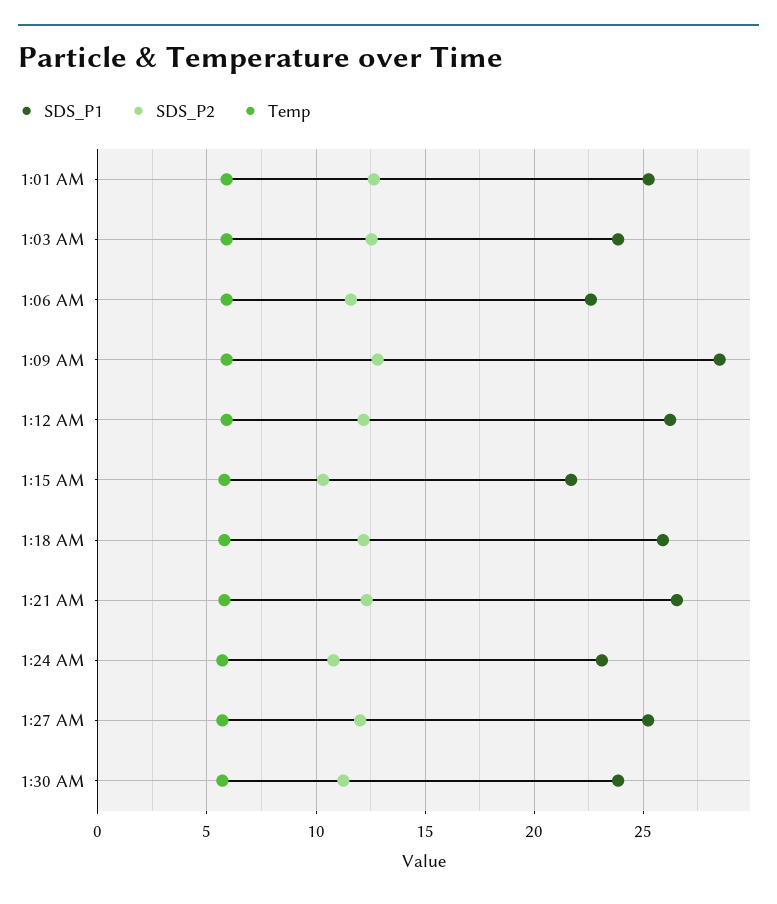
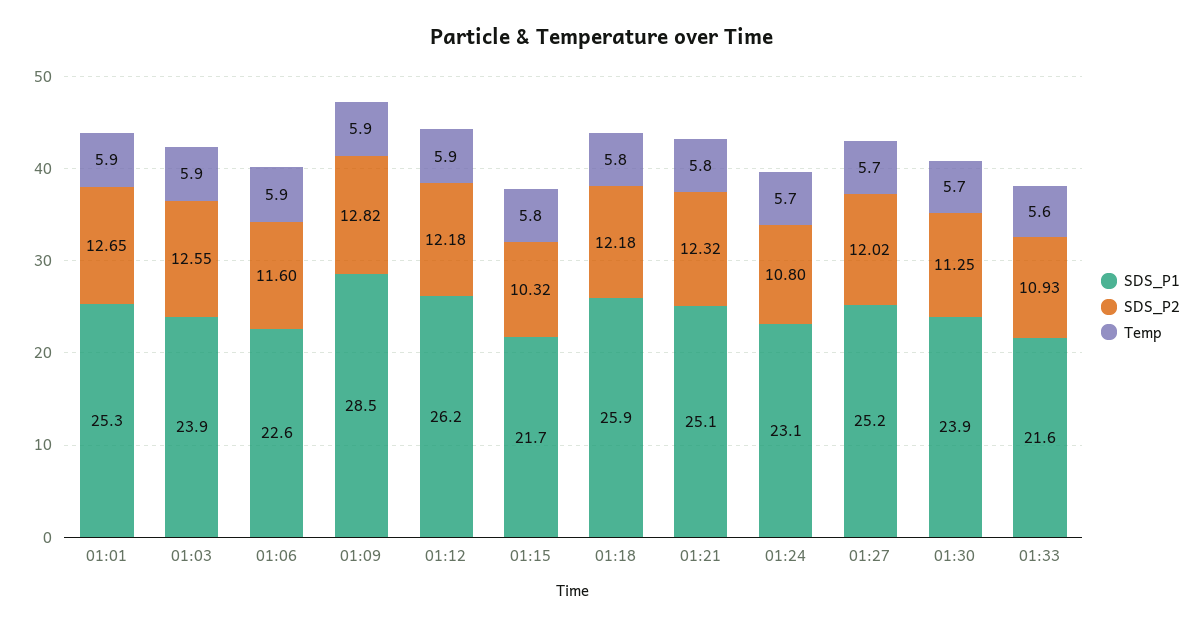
SDS_P1, 1:21 AM: 26.5 -> 25.1
SDS_P1, 01:33: none -> 21.6
SDS_P2, 01:33: none -> 10.93
Temp, 01:33: none -> 5.6

